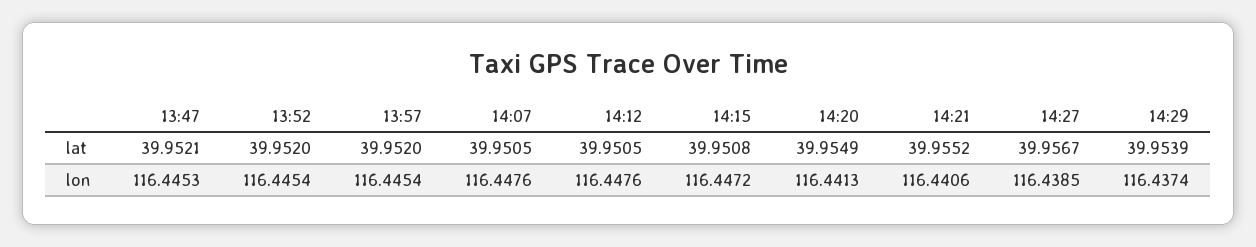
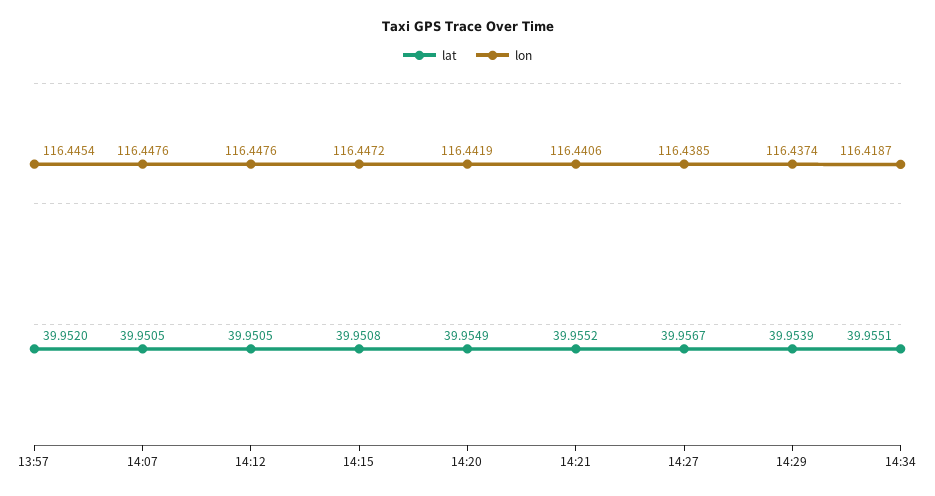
lat, 13:47: 39.9521 -> none
lat, 13:52: 39.952 -> none
lon, 13:47: 116.4453 -> none
lon, 13:52: 116.4454 -> none
lon, 14:20: 116.4413 -> 116.4419
lat, 14:34: none -> 39.9551
lon, 14:34: none -> 116.4187

